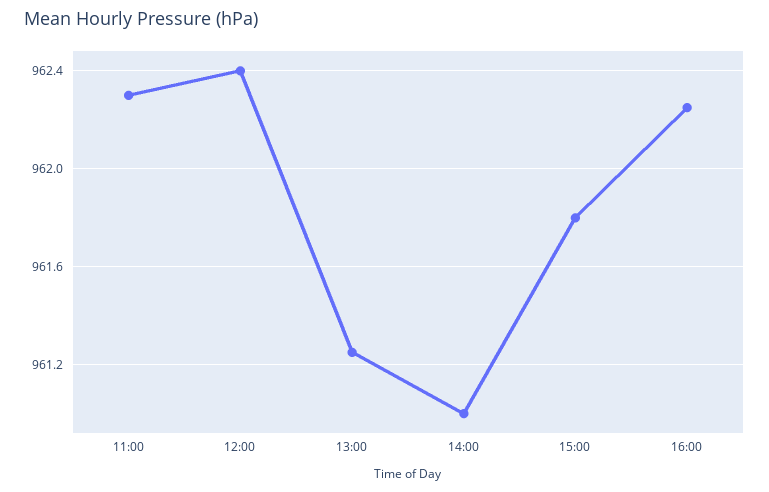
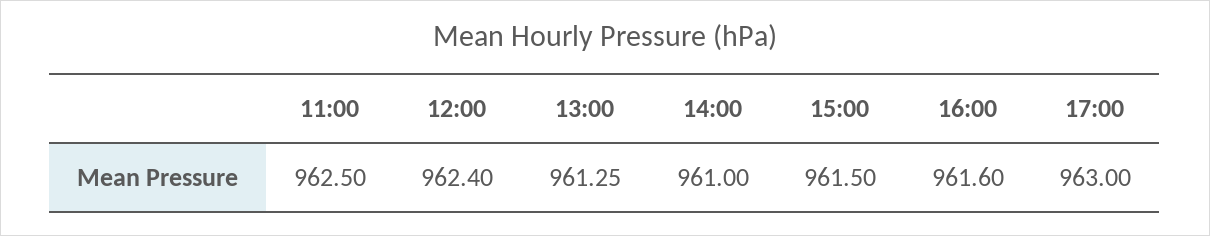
11:00: 962.3 -> 962.5
15:00: 961.8 -> 961.5
16:00: 962.25 -> 961.6
17:00: none -> 963

